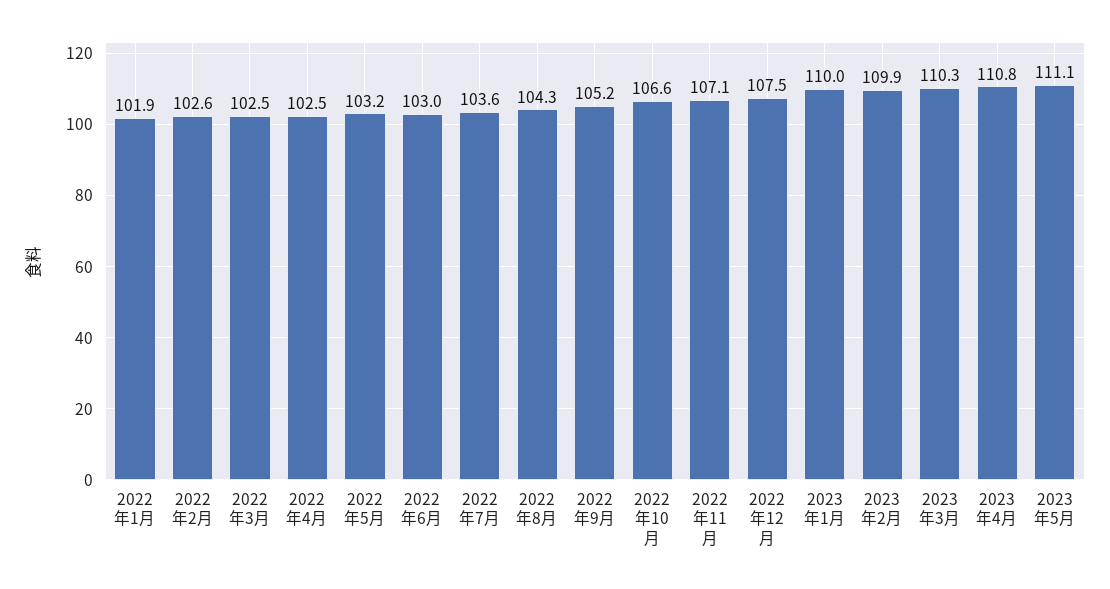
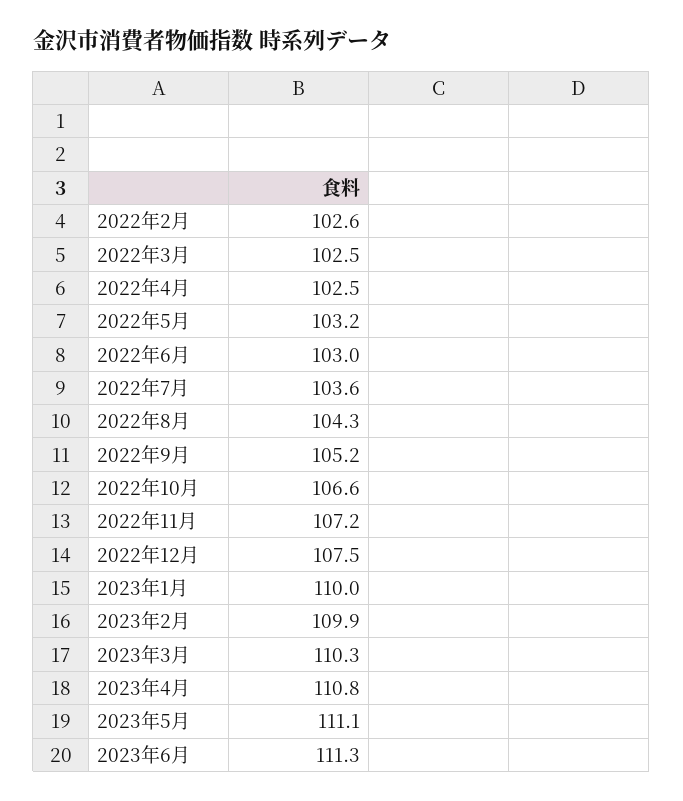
2022年1月: 101.9 -> none
2022年11月: 107.1 -> 107.2
2023年6月: none -> 111.3

